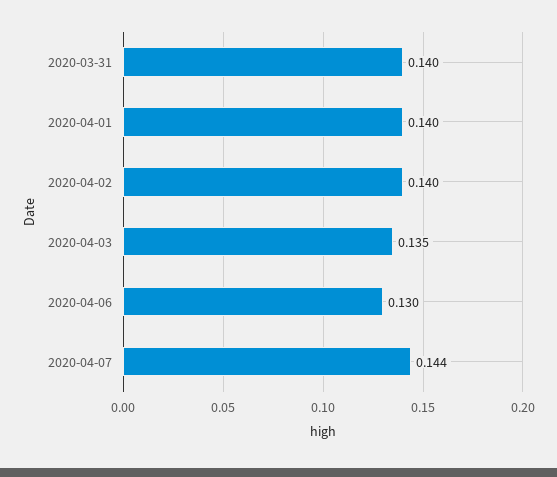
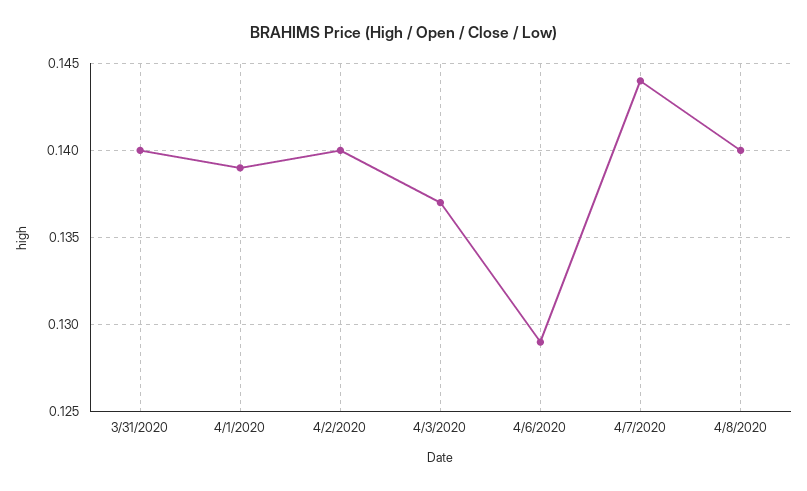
2020-04-01: 0.14 -> 0.139
2020-04-03: 0.135 -> 0.137
2020-04-06: 0.13 -> 0.129
4/8/2020: none -> 0.14

